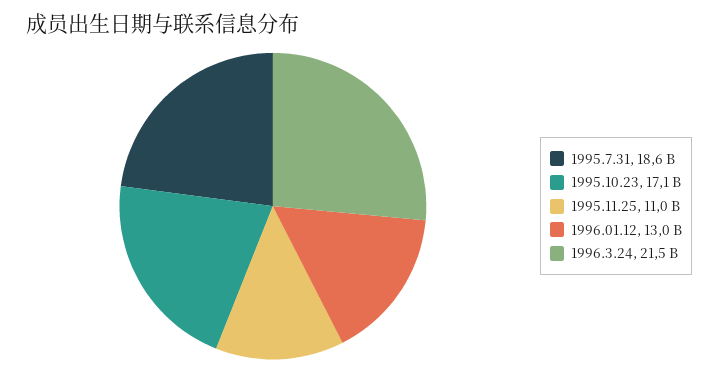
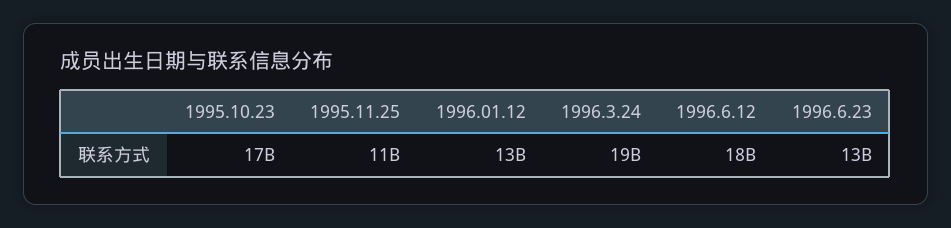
1995.7.31: 18600000000 -> none
1996.3.24: 21500000000 -> 19000000000
1996.6.12: none -> 18000000000
1996.6.23: none -> 13000000000

